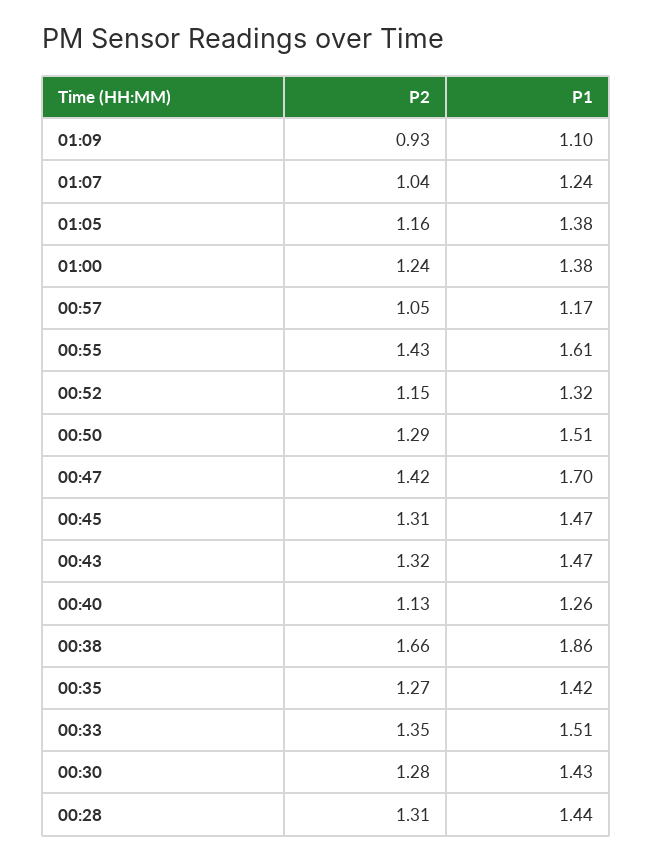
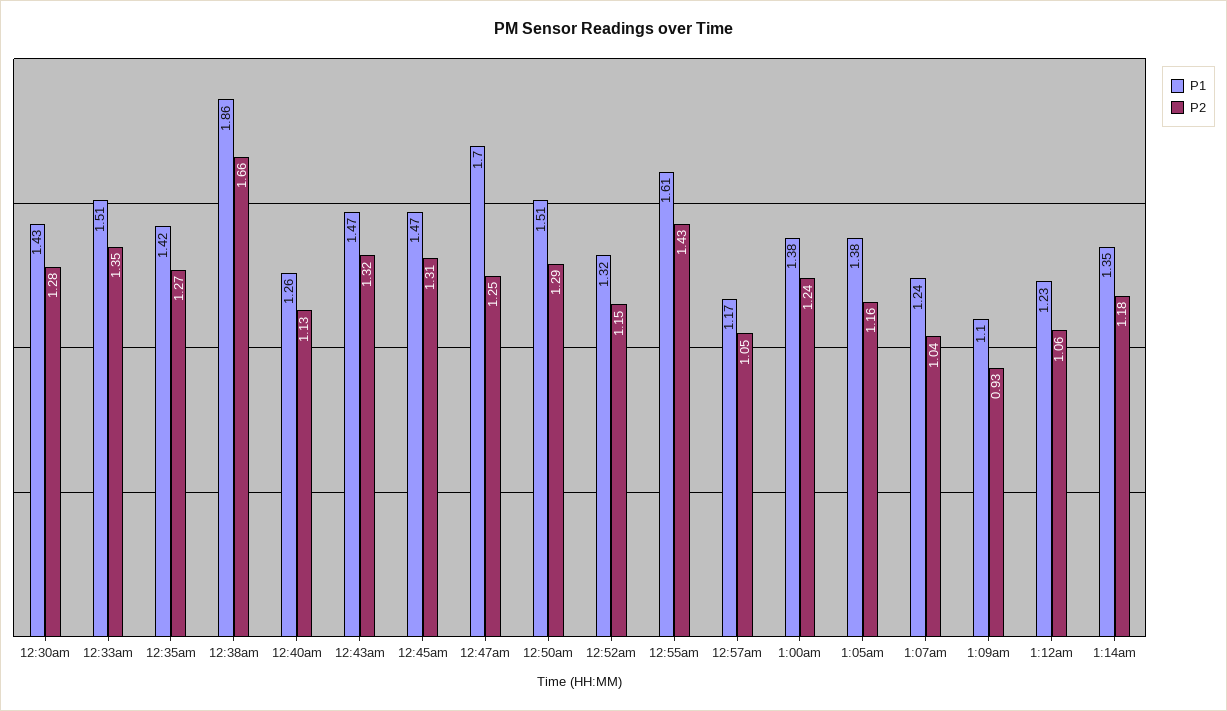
P2, 00:47: 1.42 -> 1.25
P2, 00:28: 1.31 -> none
P1, 00:28: 1.44 -> none
P1, 1:12am: none -> 1.23
P2, 1:12am: none -> 1.06
P1, 1:14am: none -> 1.35
P2, 1:14am: none -> 1.18

